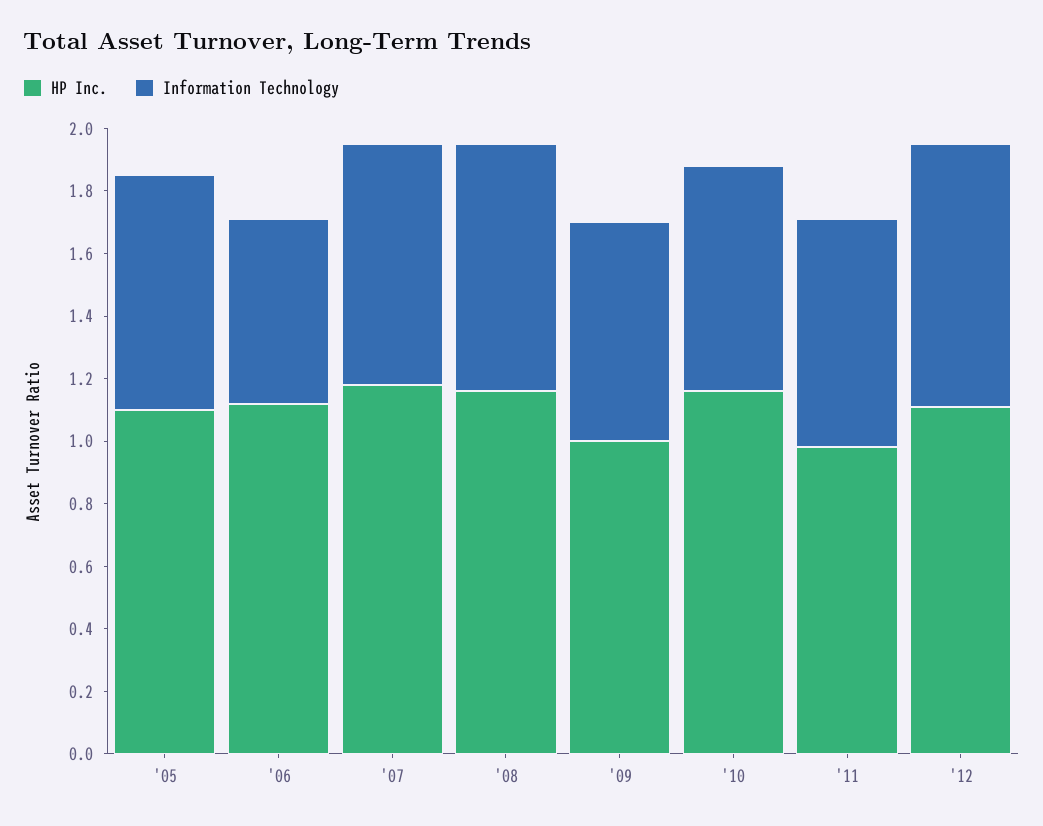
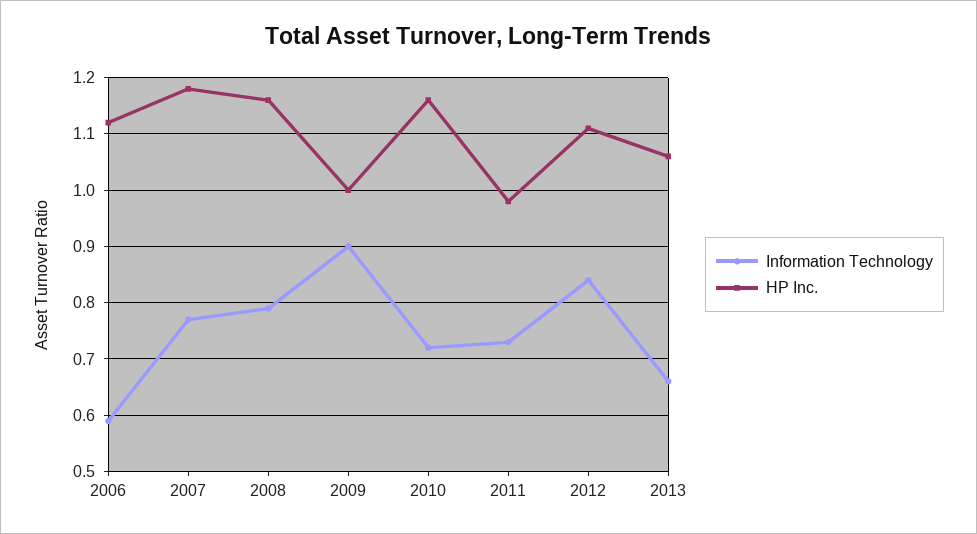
HP Inc., '05: 1.1 -> none
Information Technology, '05: 0.75 -> none
Information Technology, '09: 0.7 -> 0.9
Information Technology, 2013: none -> 0.65
HP Inc., 2013: none -> 1.05

